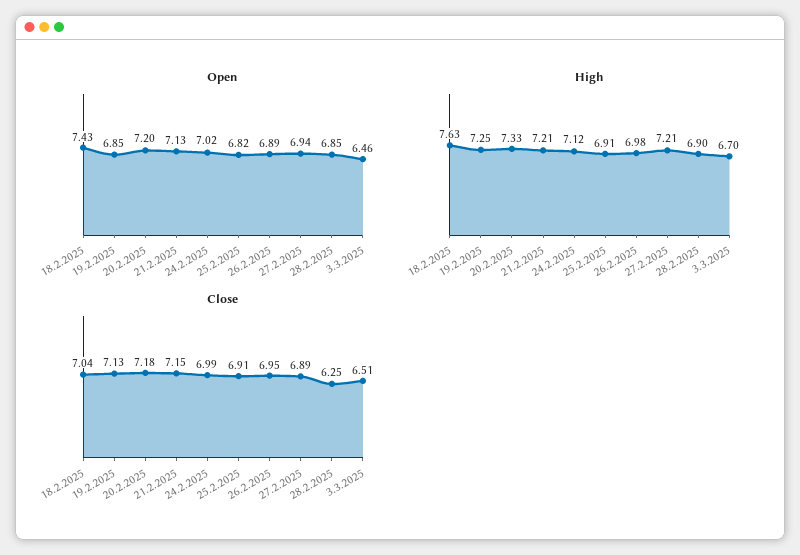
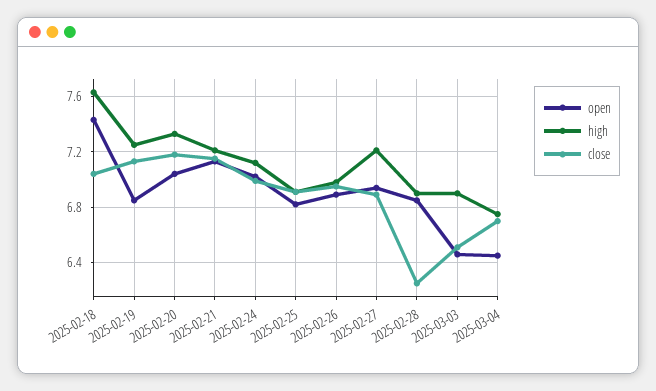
Open, 20.2.2025: 7.2 -> 7.05
High, 3.3.2025: 6.7 -> 6.9
Open, 2025-03-04: none -> 6.45
High, 2025-03-04: none -> 6.75
Close, 2025-03-04: none -> 6.7

